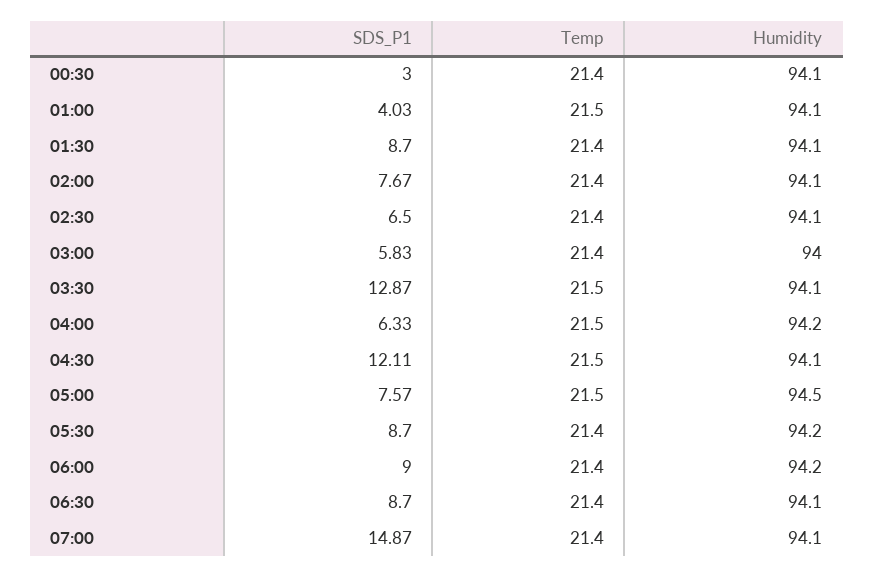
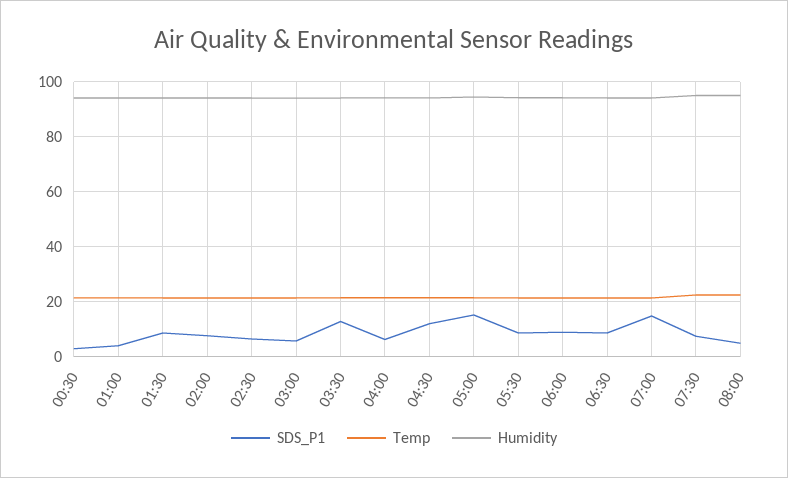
SDS_P1, 05:00: 7.57 -> 15
SDS_P1, 07:30: none -> 7.5
Temp, 07:30: none -> 22.5
Humidity, 07:30: none -> 95
SDS_P1, 08:00: none -> 5
Temp, 08:00: none -> 22.5
Humidity, 08:00: none -> 95

